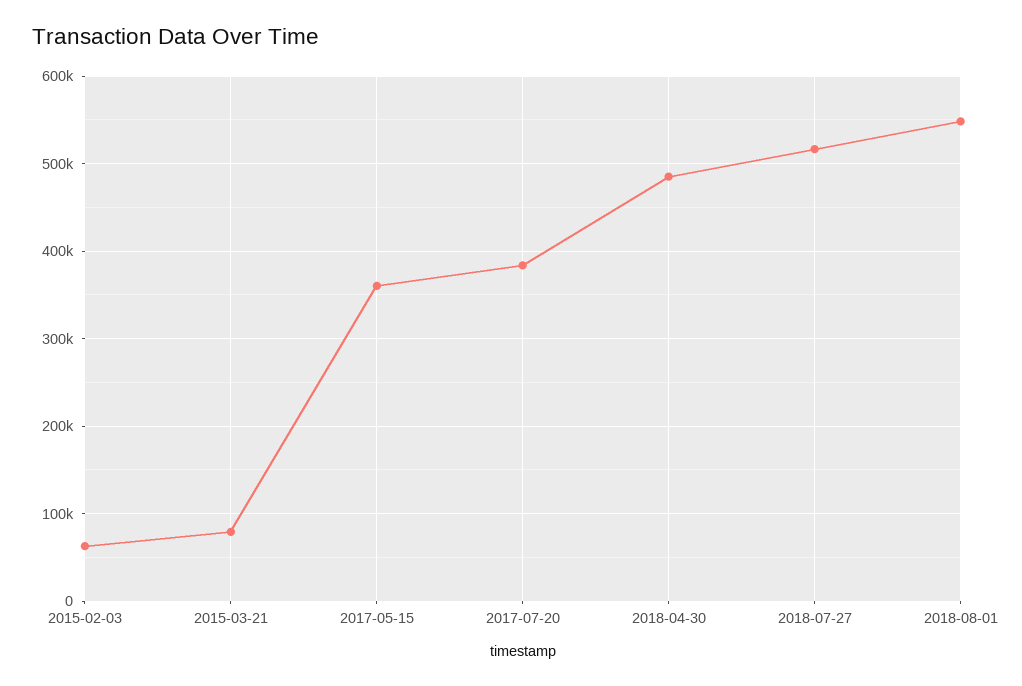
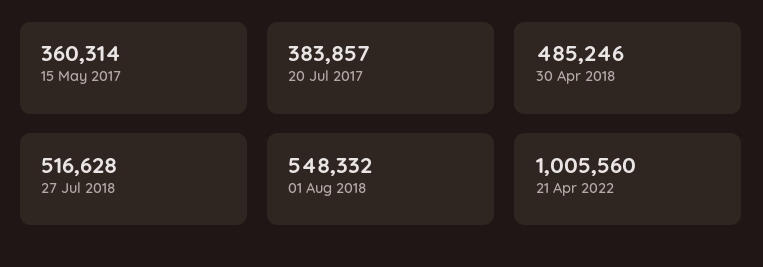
2015-02-03: 60000 -> none
2015-03-21: 80000 -> none
21 Apr 2022: none -> 1005560

